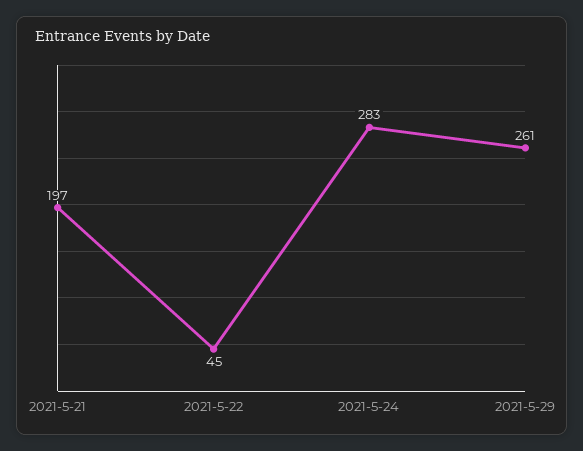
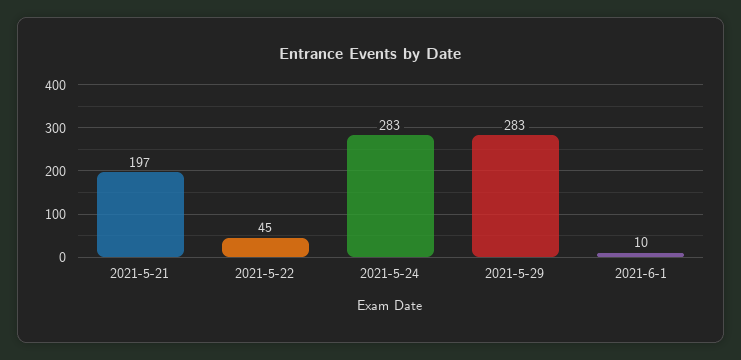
2021-5-29: 261 -> 283
2021-6-1: none -> 10

